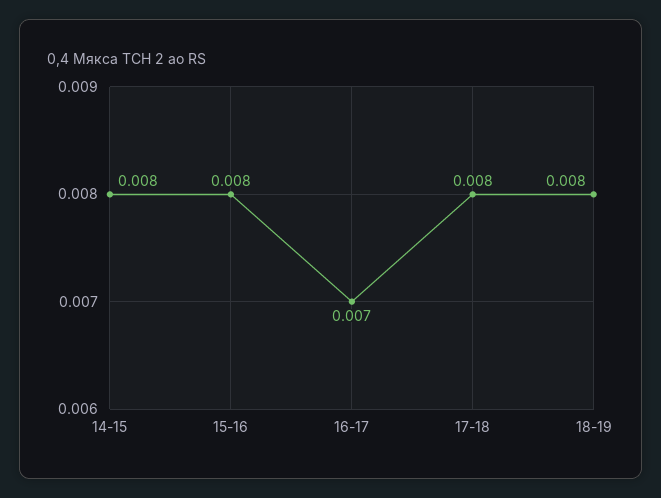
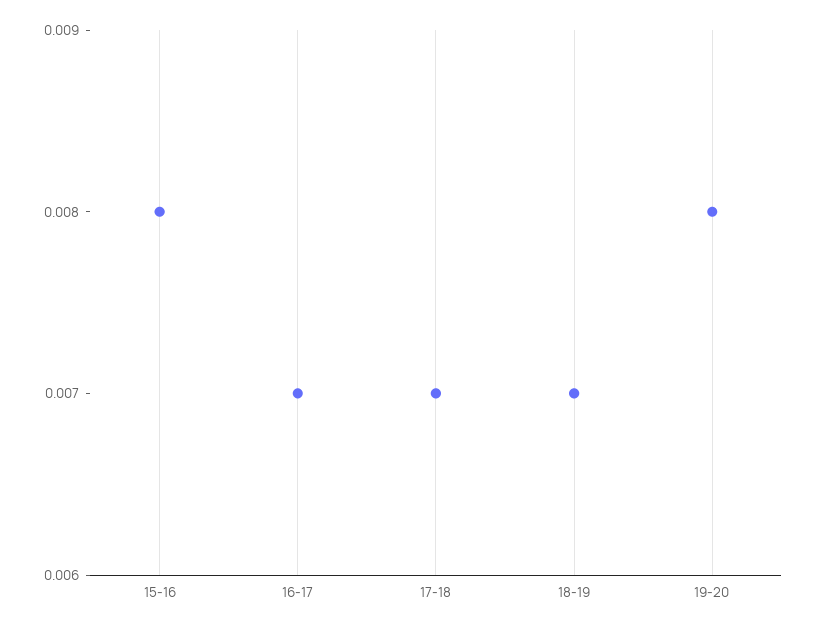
14-15: 0.008 -> none
17-18: 0.008 -> 0.007
18-19: 0.008 -> 0.007
19-20: none -> 0.008

